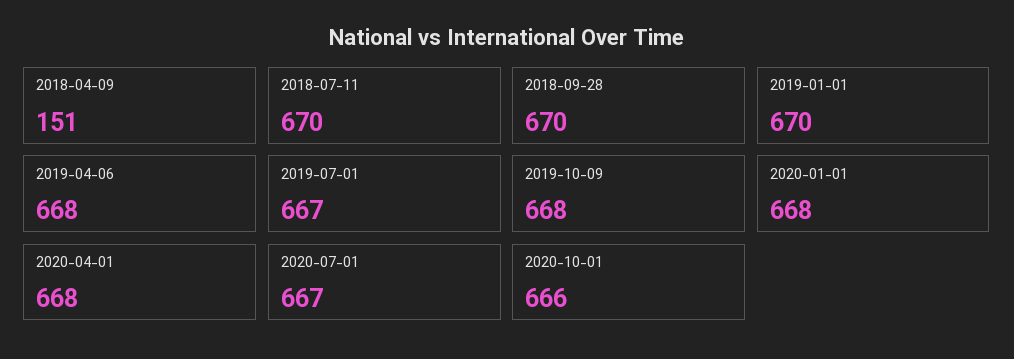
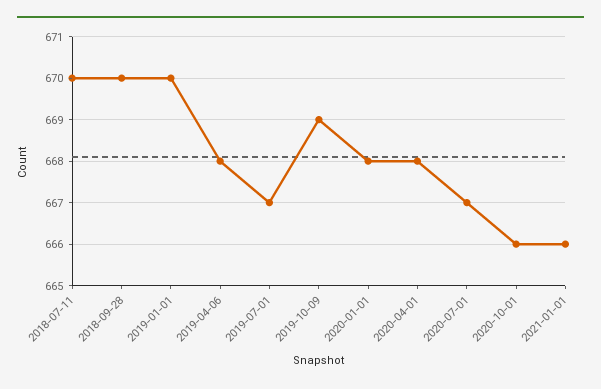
2018-04-09: 151 -> none
2019-10-09: 668 -> 669
2021-01-01: none -> 666

